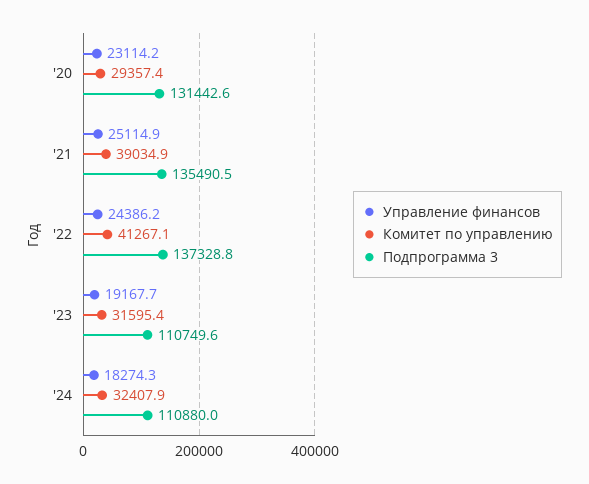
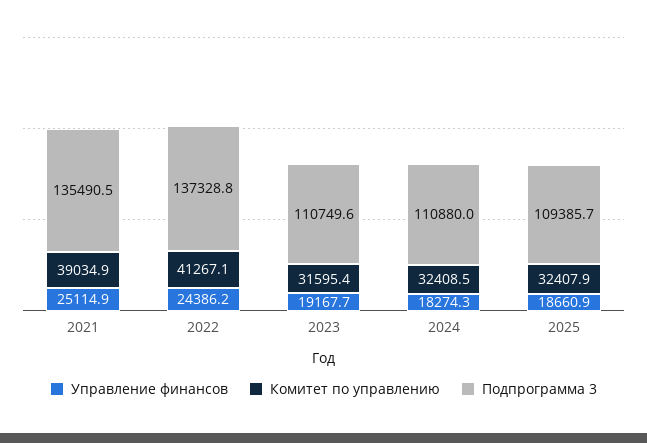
Управление финансов, '20: 23114.2 -> none
Комитет по управлению, '20: 29357.4 -> none
Подпрограмма 3, '20: 131442.6 -> none
Комитет по управлению, '24: 32407.9 -> 32408.5
Управление финансов, 2025: none -> 18660.9
Комитет по управлению, 2025: none -> 32407.9
Подпрограмма 3, 2025: none -> 109385.7

